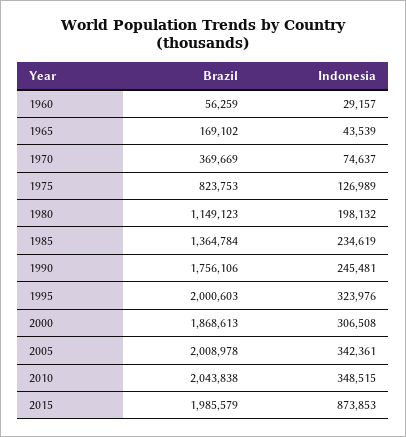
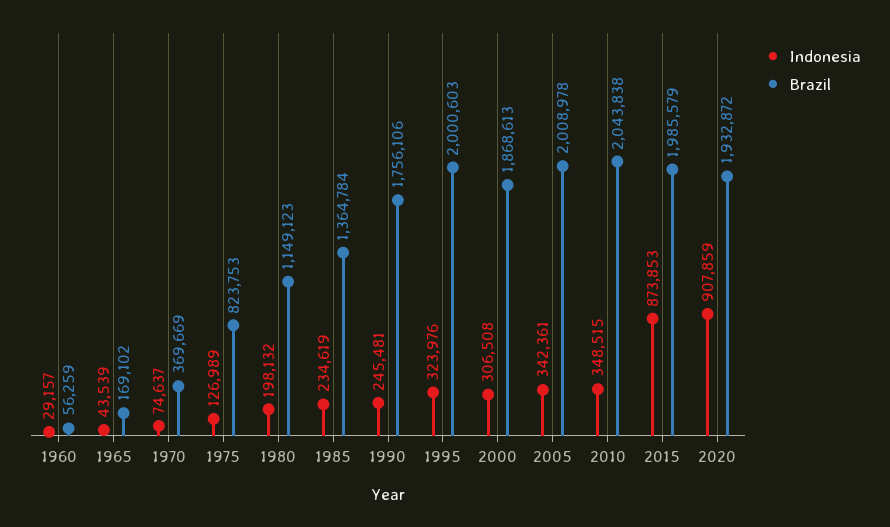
Indonesia, 2020: none -> 907859
Brazil, 2020: none -> 1932872

